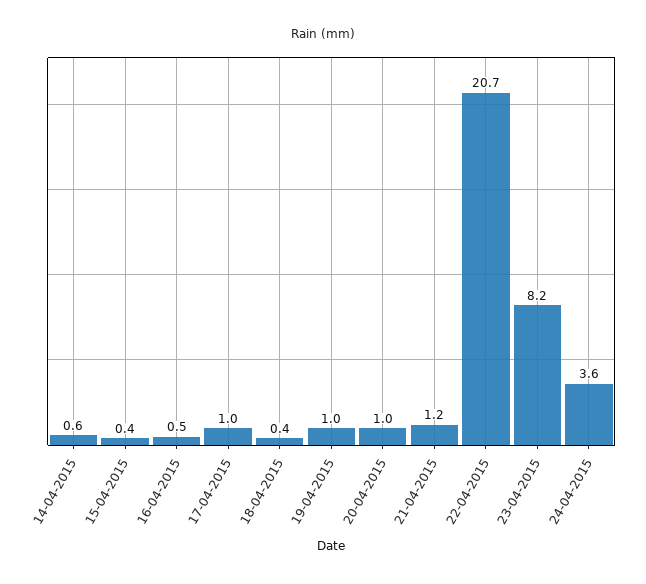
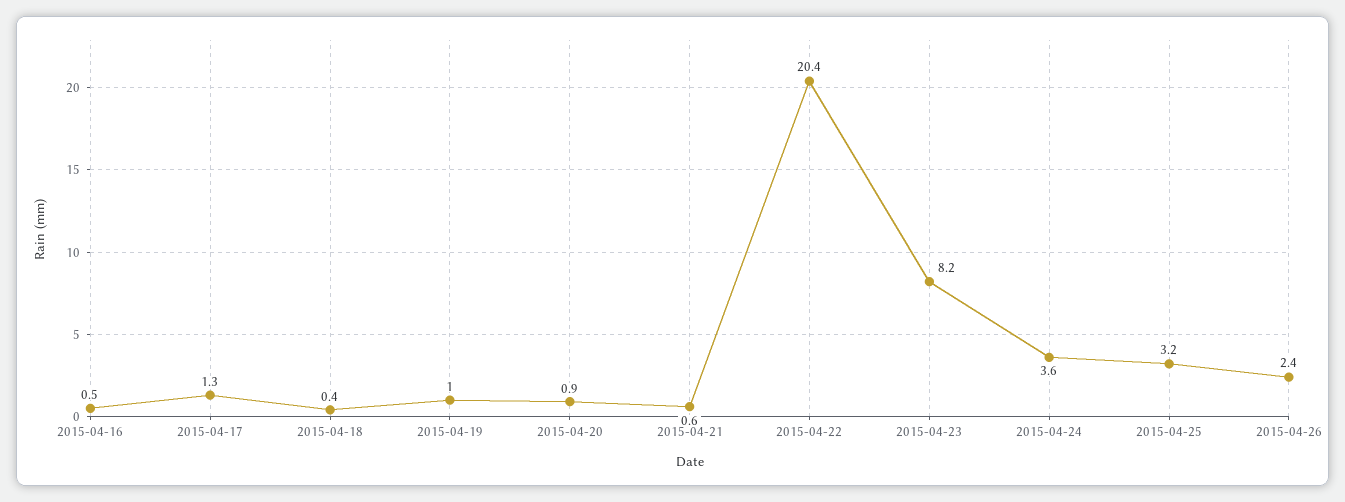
14-04-2015: 0.6 -> none
15-04-2015: 0.4 -> none
17-04-2015: 1 -> 1.3
20-04-2015: 1 -> 0.9
21-04-2015: 1.2 -> 0.6
22-04-2015: 20.7 -> 20.4
2015-04-25: none -> 3.2
2015-04-26: none -> 2.4

